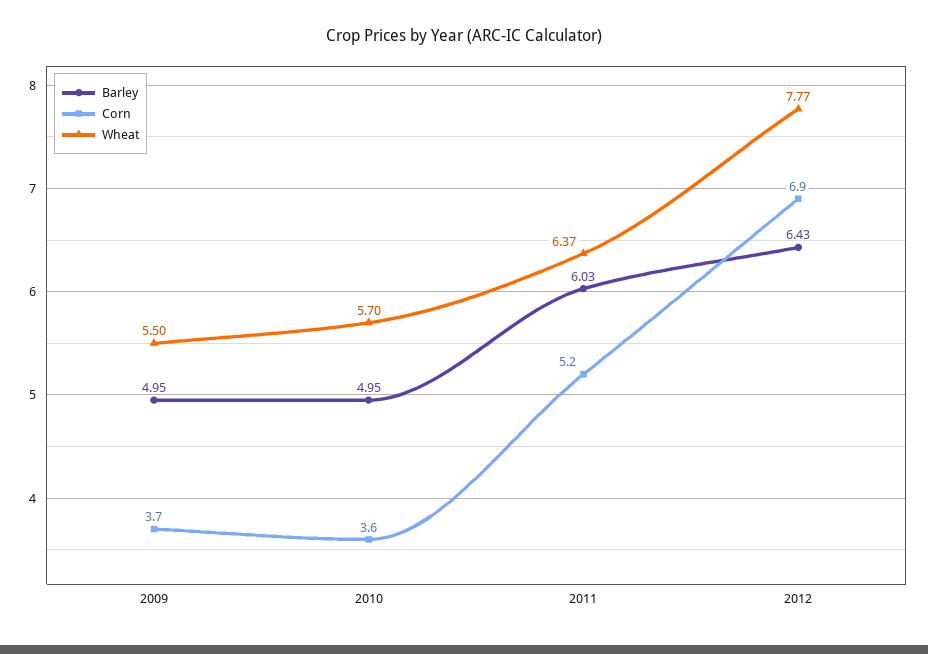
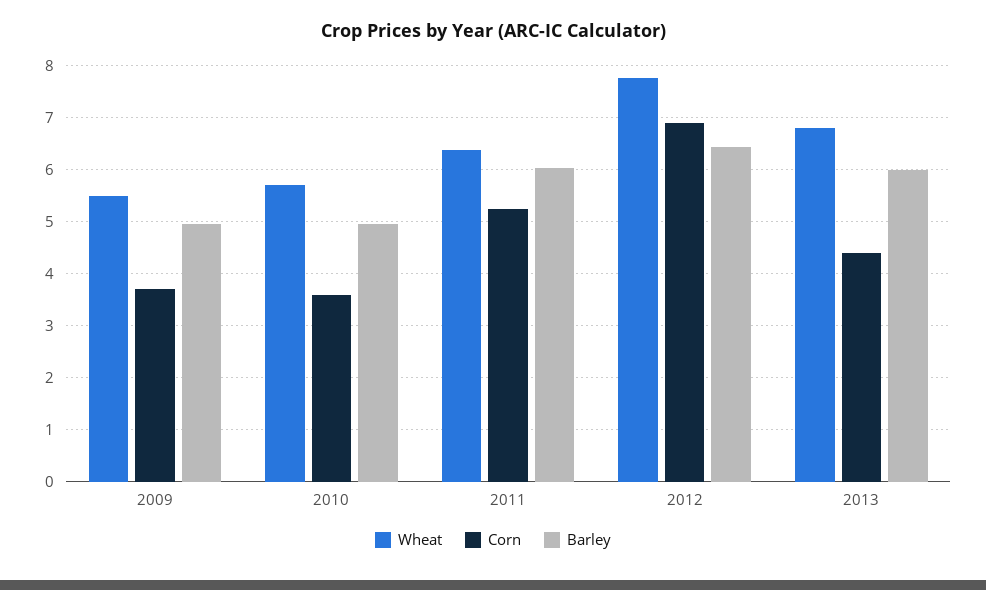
Wheat, 2013: none -> 6.8
Corn, 2013: none -> 4.4
Barley, 2013: none -> 6

